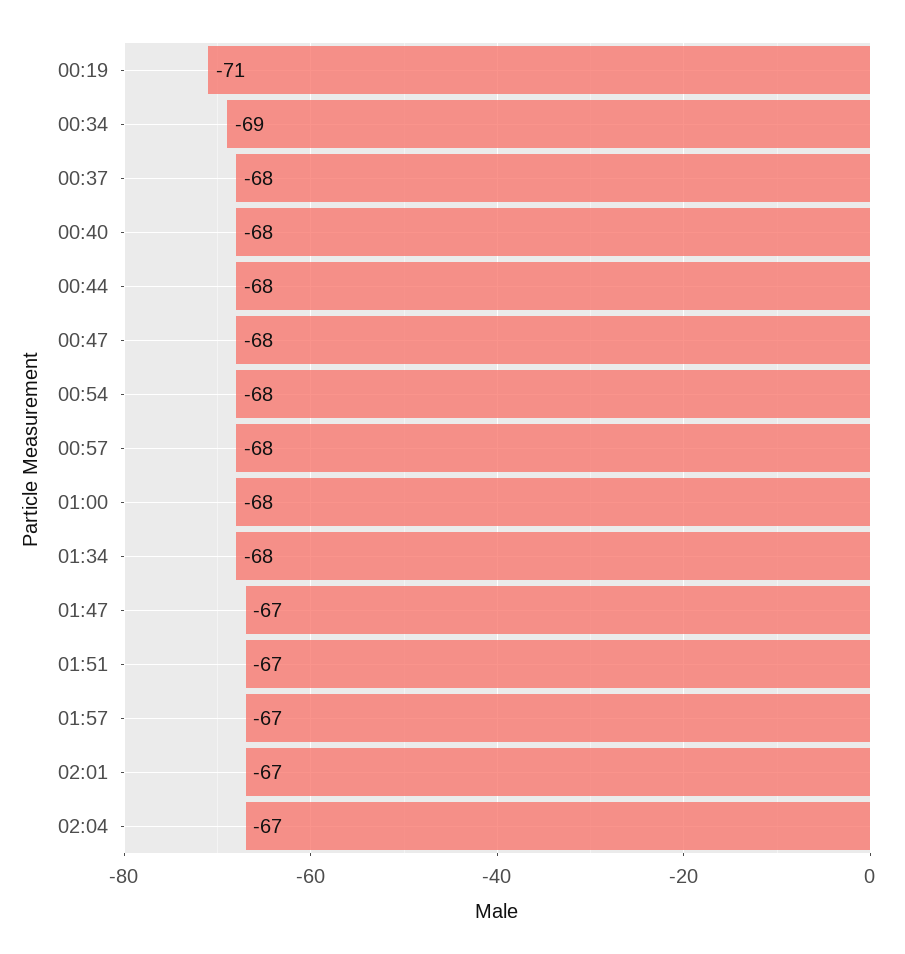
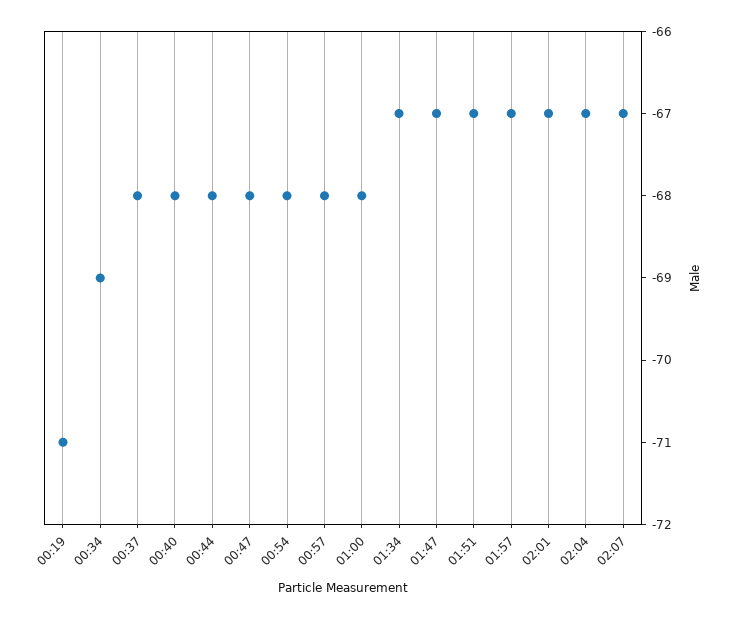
01:34: -68 -> -67
02:07: none -> -67

